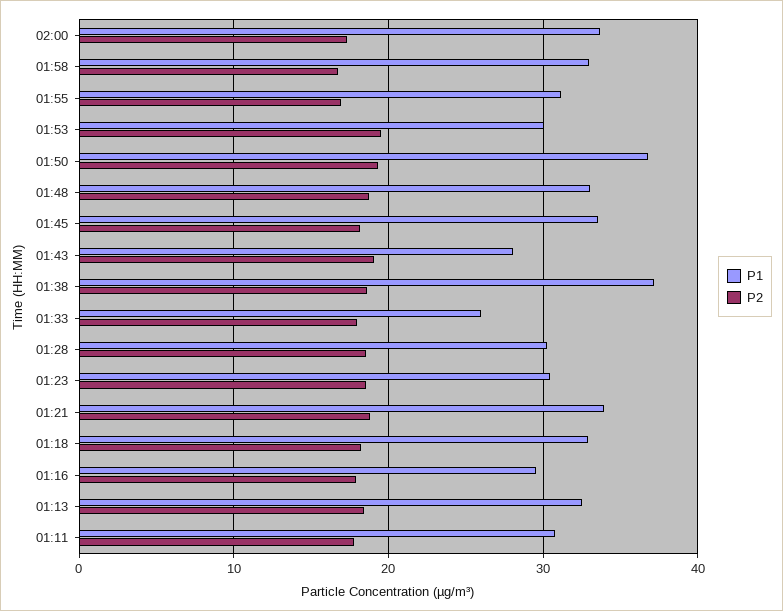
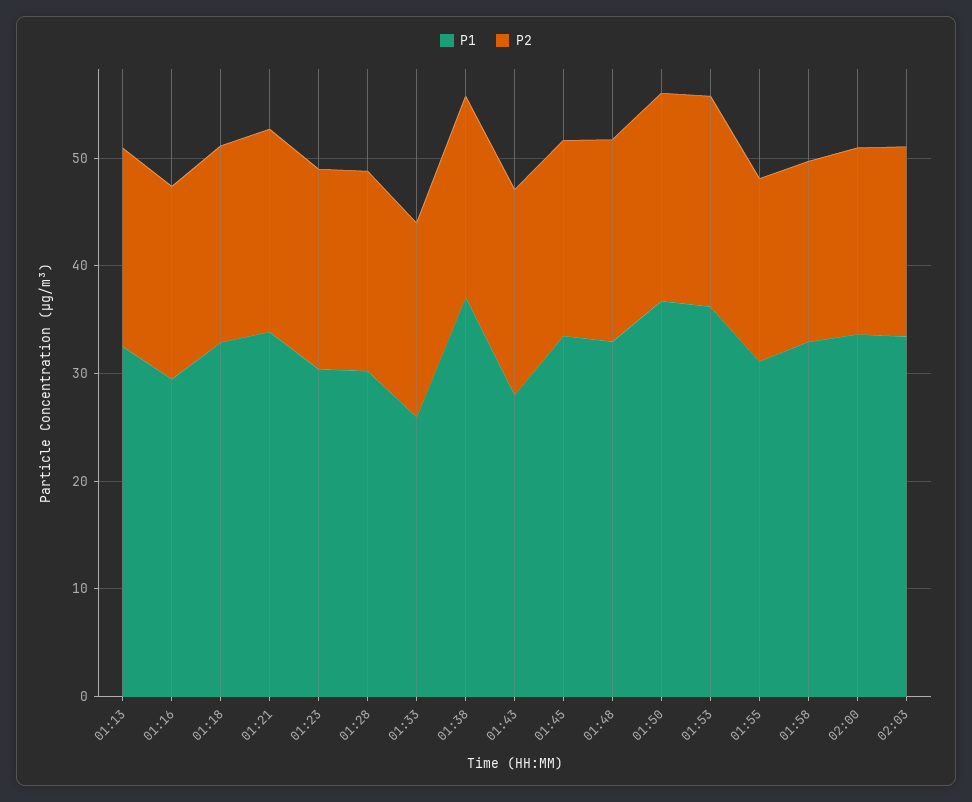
P1, 01:53: 30 -> 36
P1, 01:11: 31 -> none
P2, 01:11: 18 -> none
P1, 02:03: none -> 34
P2, 02:03: none -> 18

